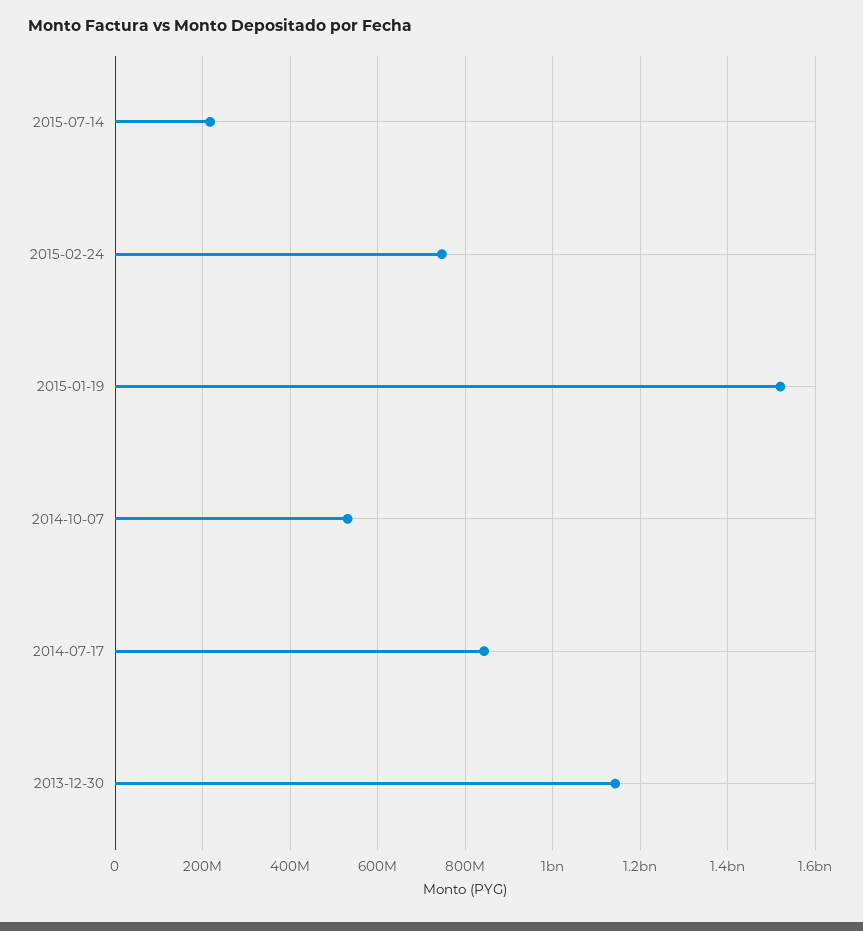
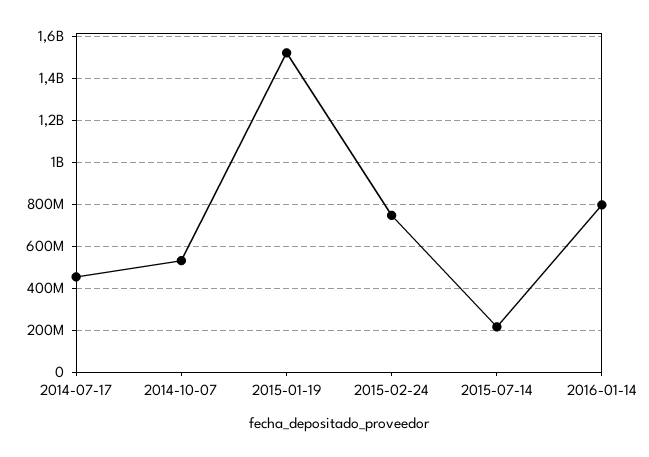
2014-07-17: 840000000 -> 450000000
2013-12-30: 1140000000 -> none
2016-01-14: none -> 800000000

